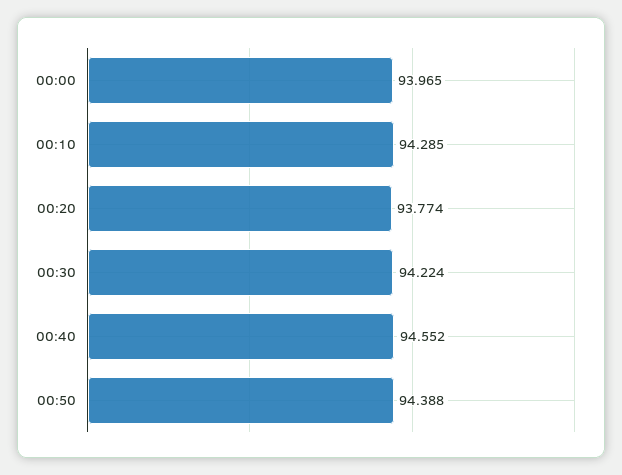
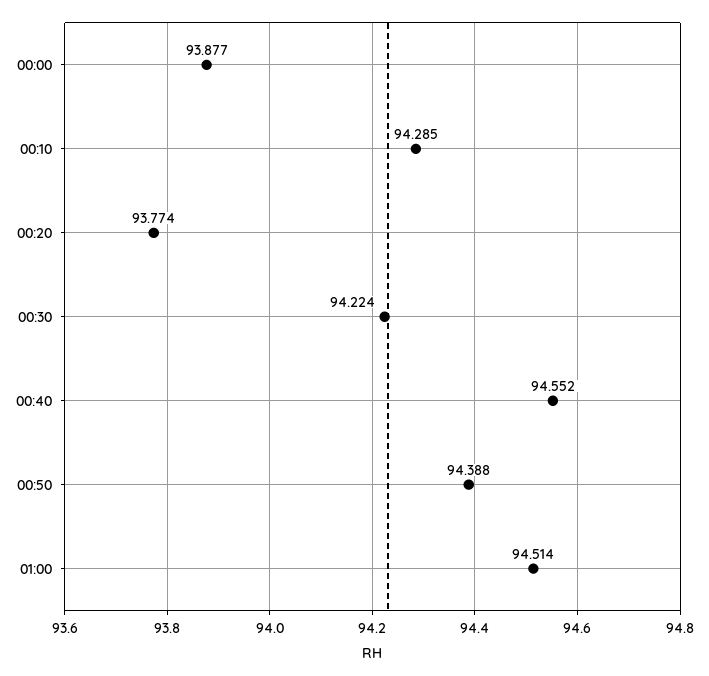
00:00: 93.965 -> 93.877
01:00: none -> 94.514

